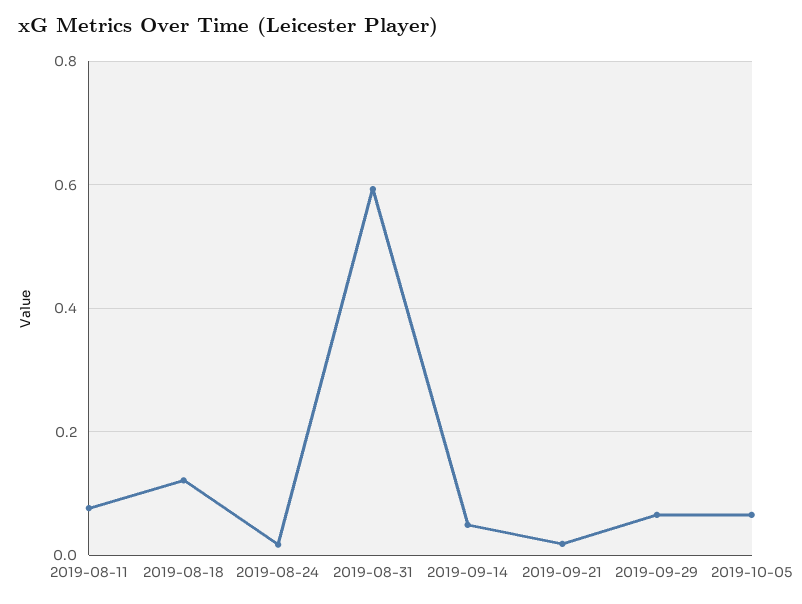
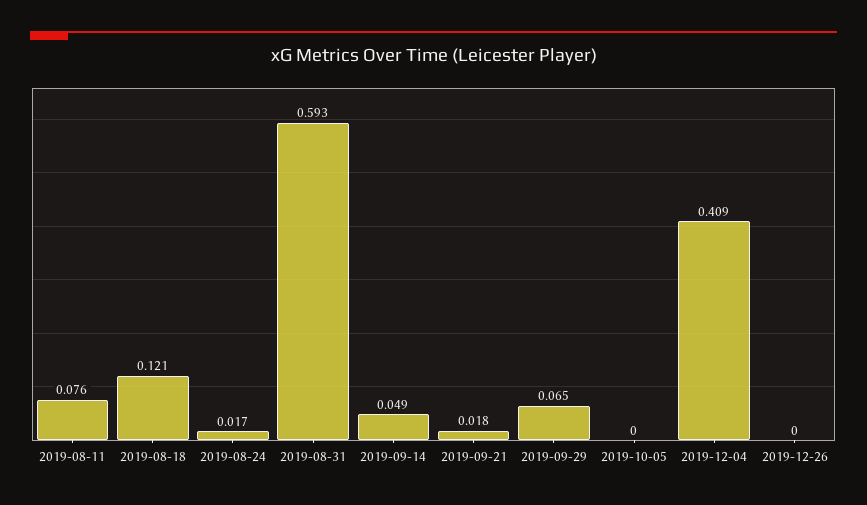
2019-10-05: 0.06 -> 0
2019-12-04: none -> 0.409
2019-12-26: none -> 0

